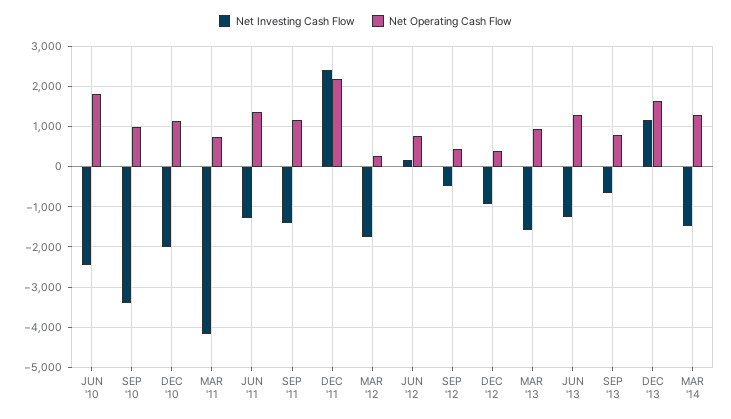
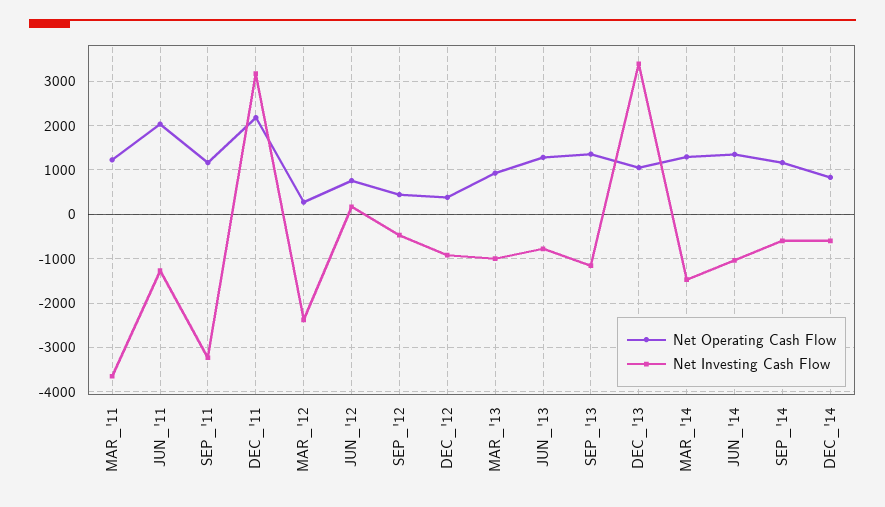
Net Investing Cash Flow, JUN '10: -2400 -> none
Net Operating Cash Flow, JUN '10: 1800 -> none
Net Investing Cash Flow, SEP '10: -3400 -> none
Net Operating Cash Flow, SEP '10: 1000 -> none
Net Investing Cash Flow, DEC '10: -2000 -> none
Net Operating Cash Flow, DEC '10: 1200 -> none
Net Investing Cash Flow, MAR '11: -4200 -> -3600
Net Operating Cash Flow, MAR '11: 800 -> 1200
Net Operating Cash Flow, JUN '11: 1400 -> 2000
Net Investing Cash Flow, SEP '11: -1400 -> -3200
Net Investing Cash Flow, DEC '11: 2400 -> 3200
Net Investing Cash Flow, MAR '12: -1800 -> -2400
Net Investing Cash Flow, MAR '13: -1600 -> -1000
Net Investing Cash Flow, JUN '13: -1200 -> -800
Net Investing Cash Flow, SEP '13: -600 -> -1200
Net Operating Cash Flow, SEP '13: 800 -> 1400
Net Investing Cash Flow, DEC '13: 1200 -> 3400
Net Operating Cash Flow, DEC '13: 1600 -> 1000
Net Operating Cash Flow, JUN_'14: none -> 1400
Net Investing Cash Flow, JUN_'14: none -> -1000
Net Operating Cash Flow, SEP_'14: none -> 1200
Net Investing Cash Flow, SEP_'14: none -> -600
Net Operating Cash Flow, DEC_'14: none -> 800
Net Investing Cash Flow, DEC_'14: none -> -600

